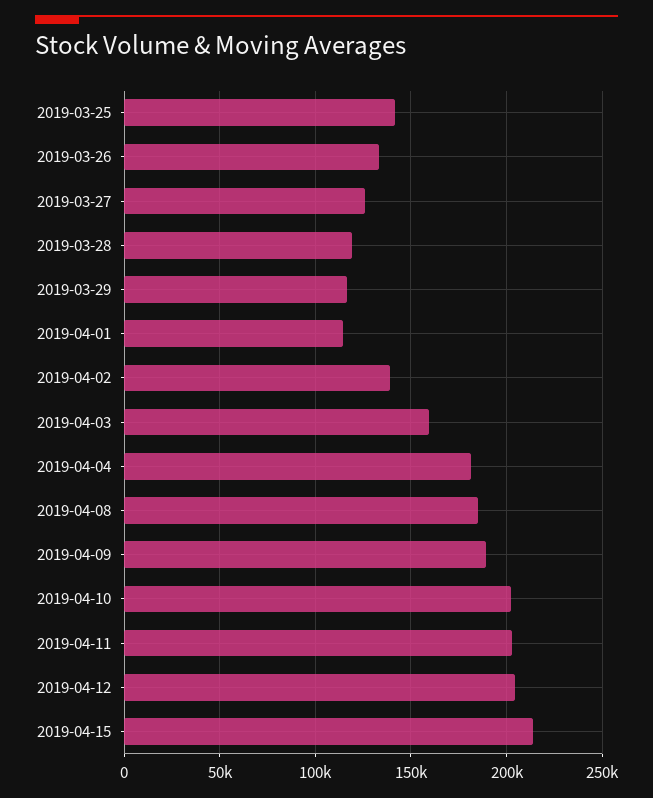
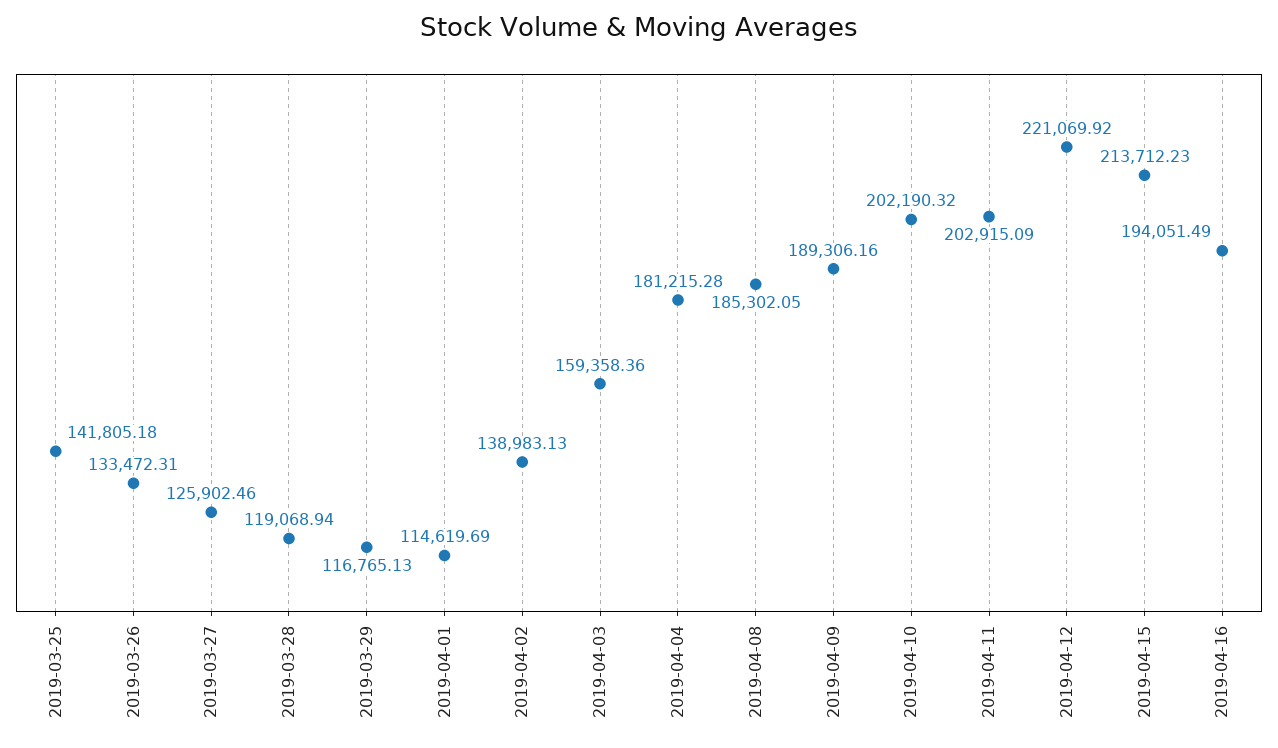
2019-04-12: 205000 -> 221069.92
2019-04-16: none -> 194051.49

